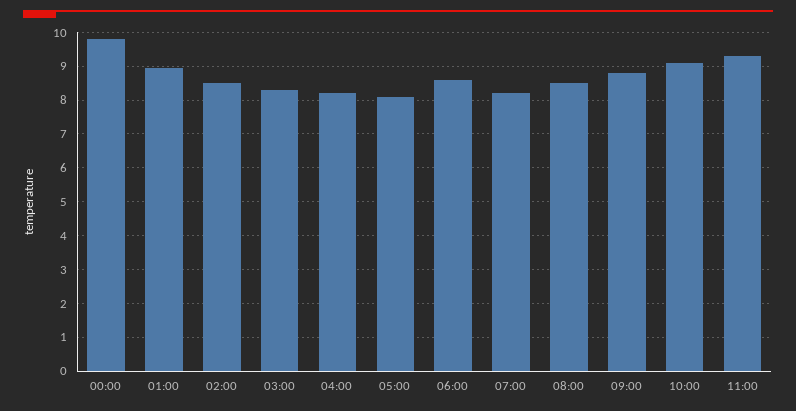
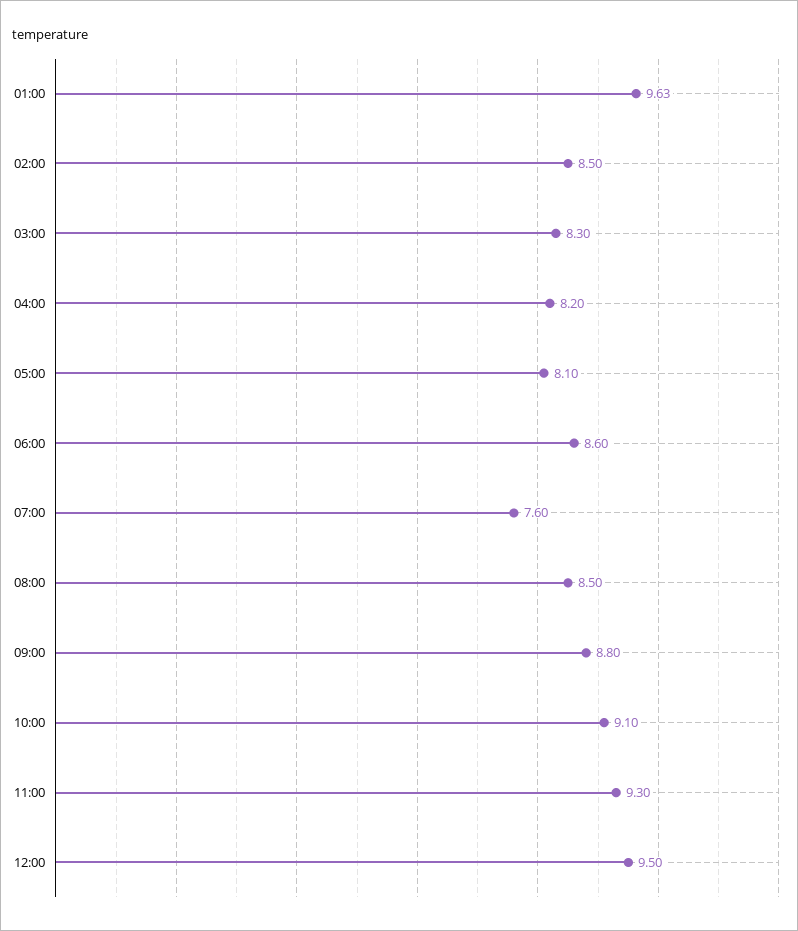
00:00: 9.8 -> none
01:00: 9 -> 9.63
07:00: 8.2 -> 7.6
12:00: none -> 9.5

